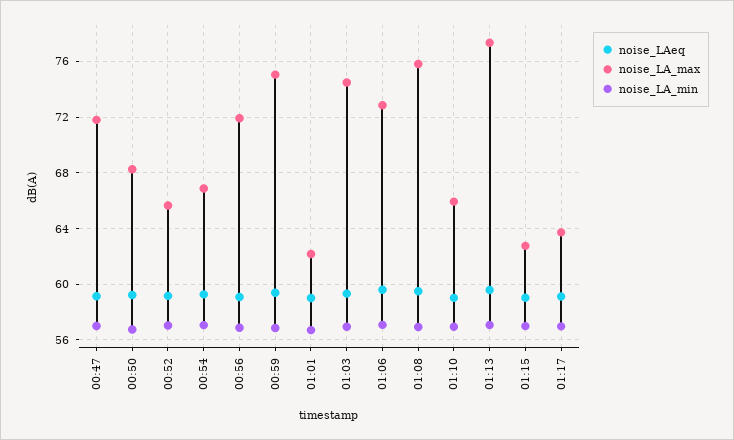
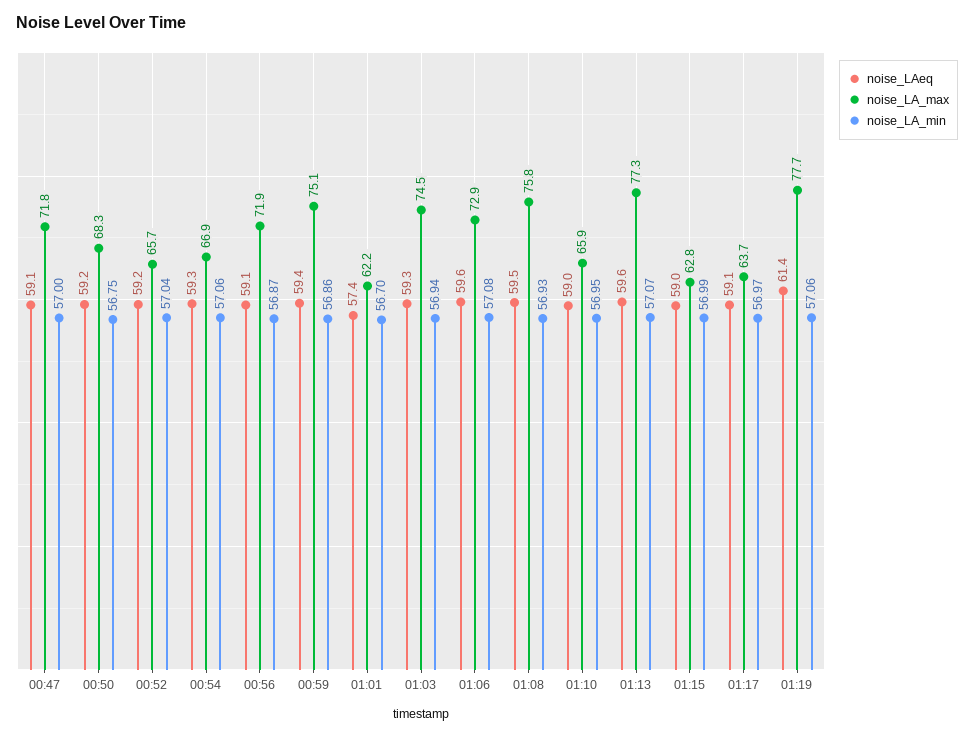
noise_LAeq, 01:01: 59 -> 57.4
noise_LAeq, 01:19: none -> 61.4
noise_LA_max, 01:19: none -> 77.7
noise_LA_min, 01:19: none -> 57.06

